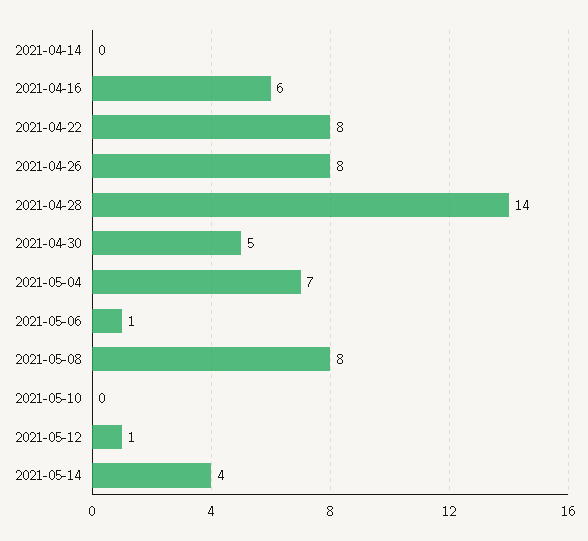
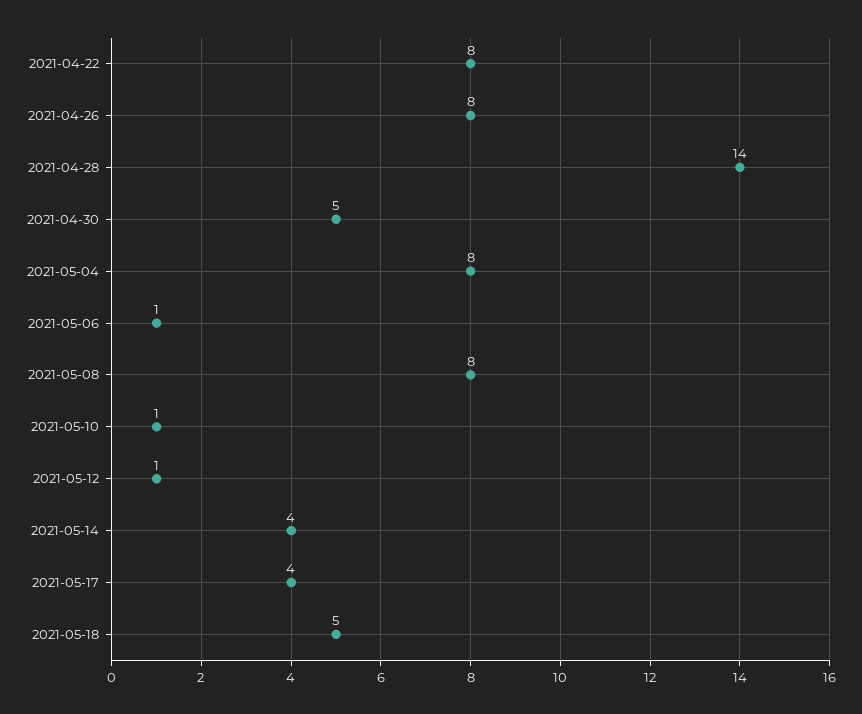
2021-04-14: 0 -> none
2021-04-16: 6 -> none
2021-05-04: 7 -> 8
2021-05-10: 0 -> 1
2021-05-17: none -> 4
2021-05-18: none -> 5

